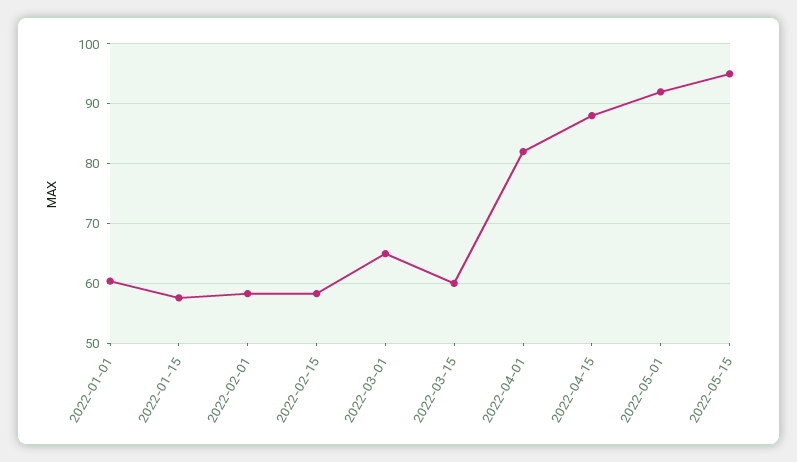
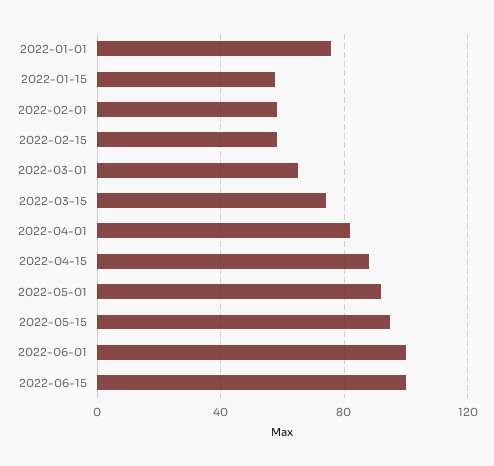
2022-01-01: 60 -> 75
2022-03-15: 60 -> 75
2022-06-01: none -> 100
2022-06-15: none -> 100

